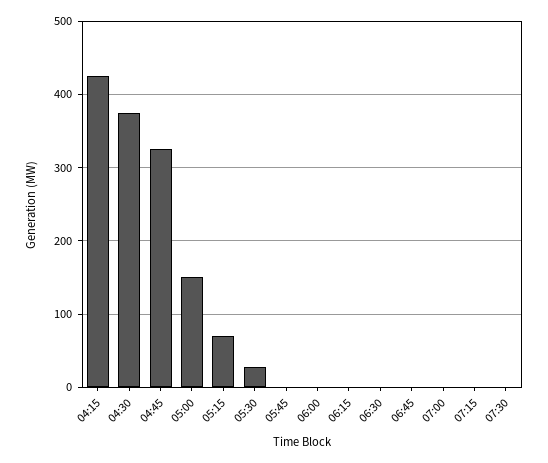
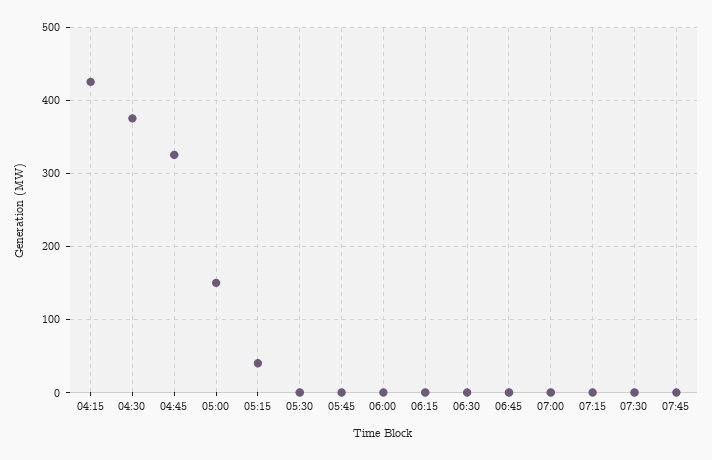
05:15: 70 -> 40
05:30: 30 -> 0
07:45: none -> 0

